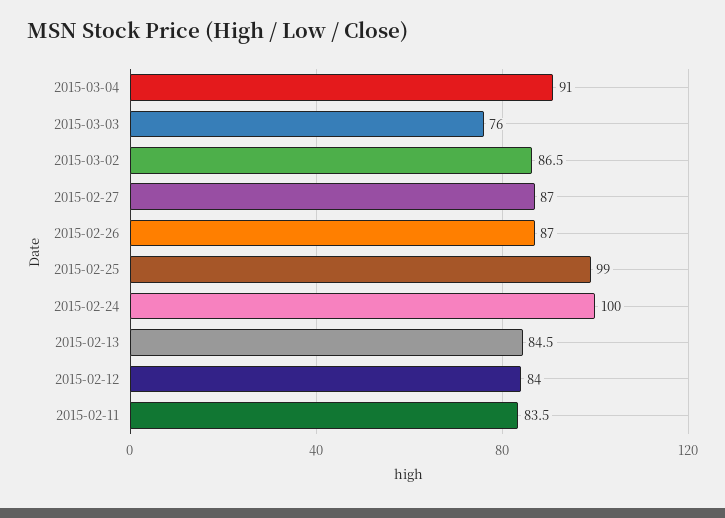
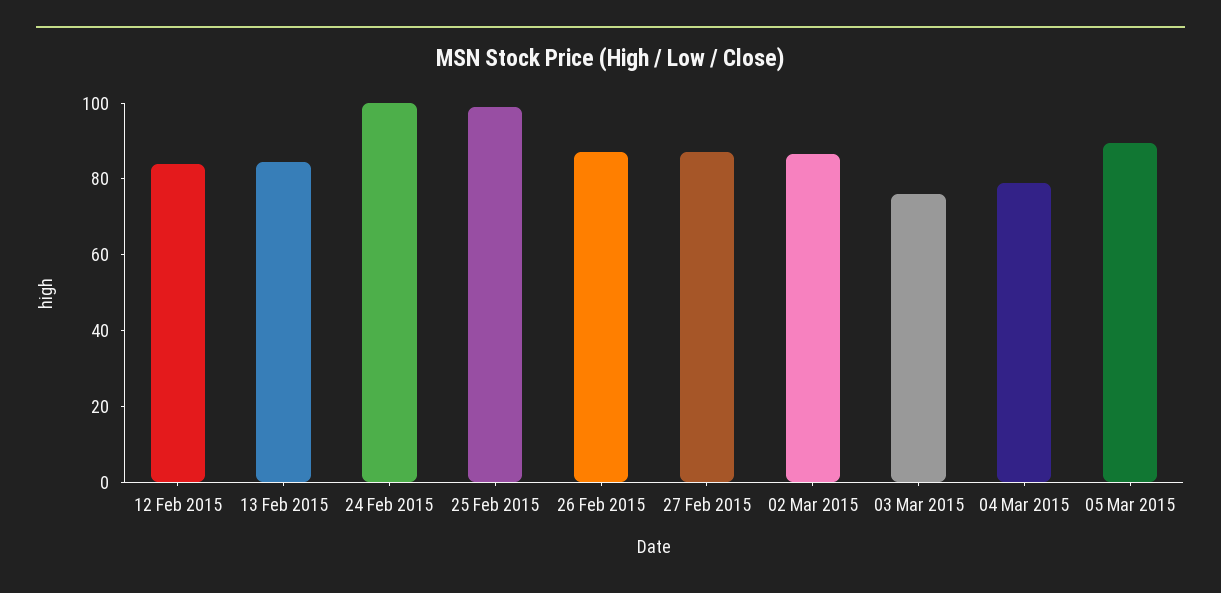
2015-03-04: 91 -> 80
2015-02-11: 83.5 -> none
05 Mar 2015: none -> 90

